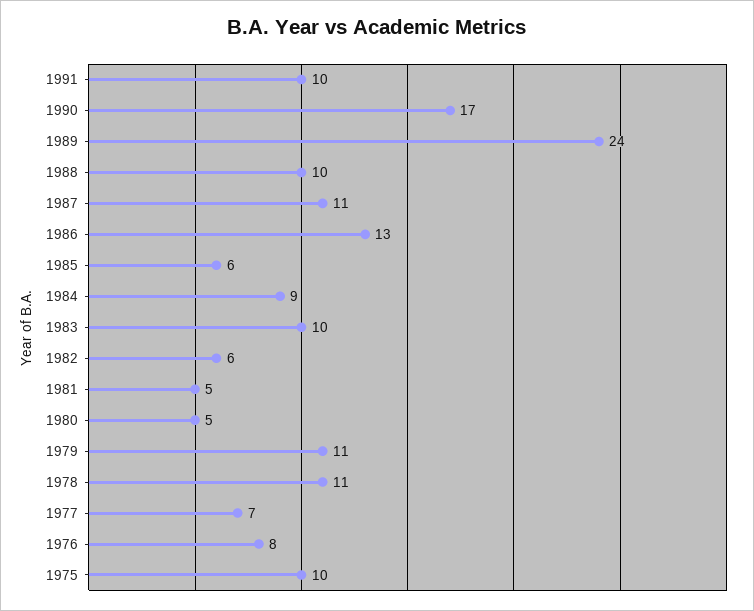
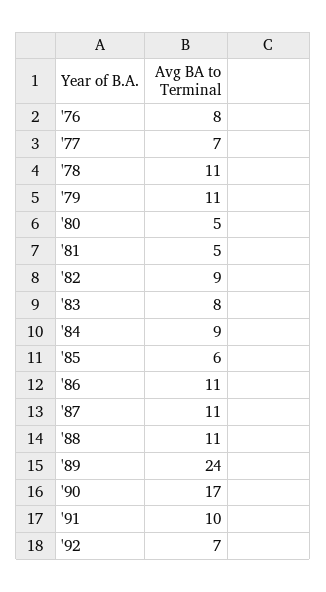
1988: 10 -> 11
1986: 13 -> 11
1983: 10 -> 8
1982: 6 -> 9
1975: 10 -> none
'92: none -> 7

